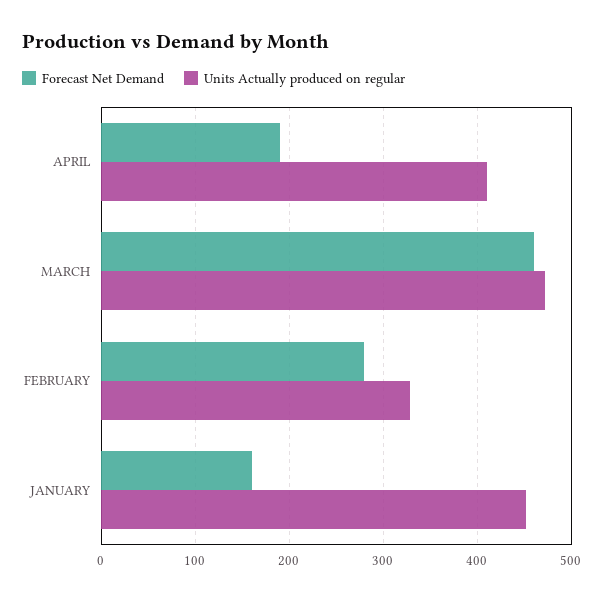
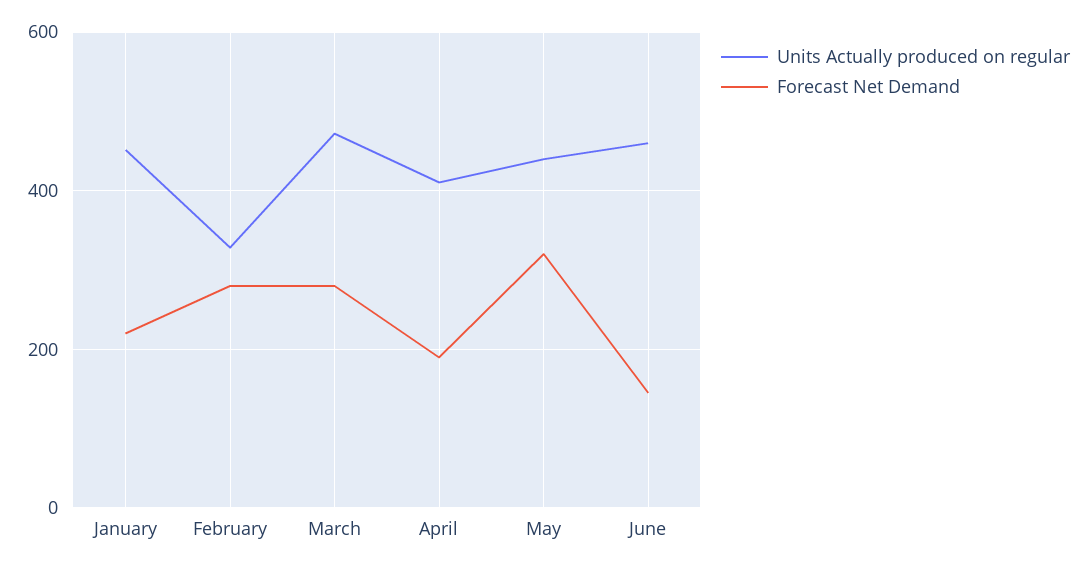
Forecast Net Demand, MARCH: 460 -> 280
Forecast Net Demand, JANUARY: 160 -> 220
Units Actually produced on regular, May: none -> 440
Forecast Net Demand, May: none -> 320
Units Actually produced on regular, June: none -> 460
Forecast Net Demand, June: none -> 140

